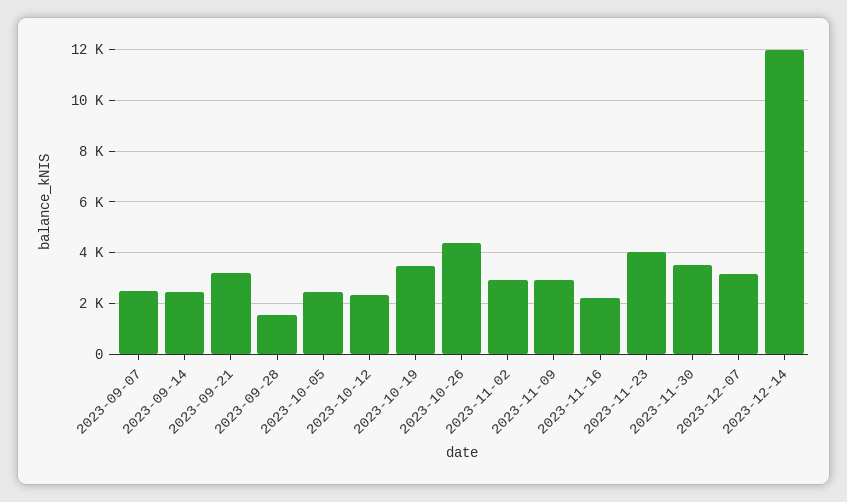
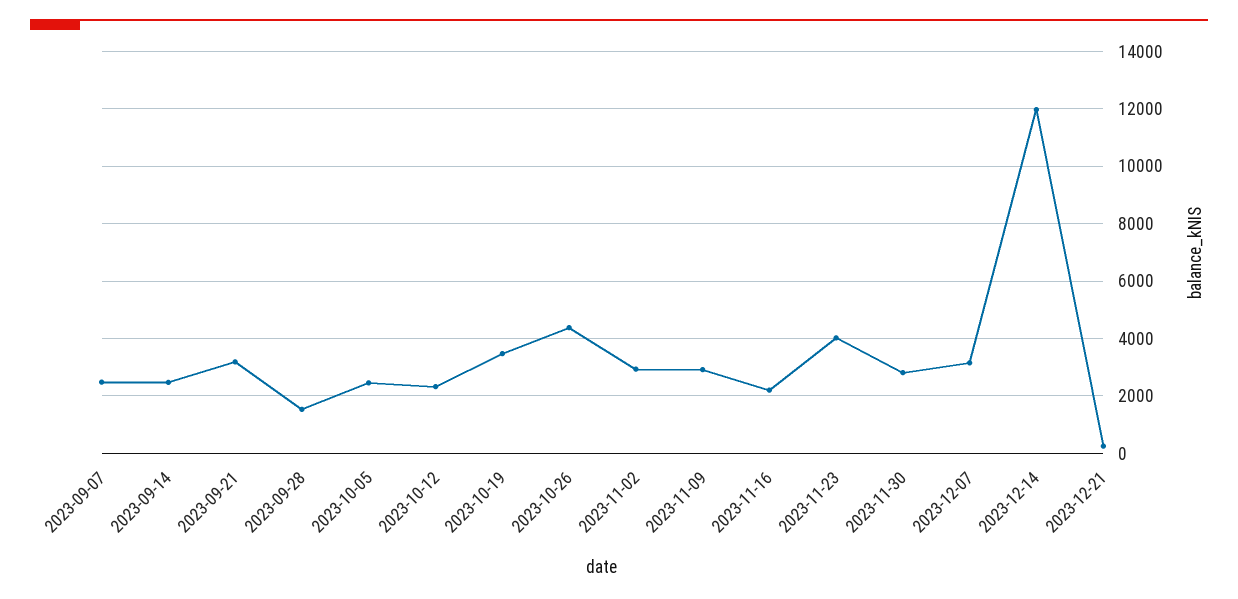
2023-11-30: 3500 -> 2750
2023-12-21: none -> 250

